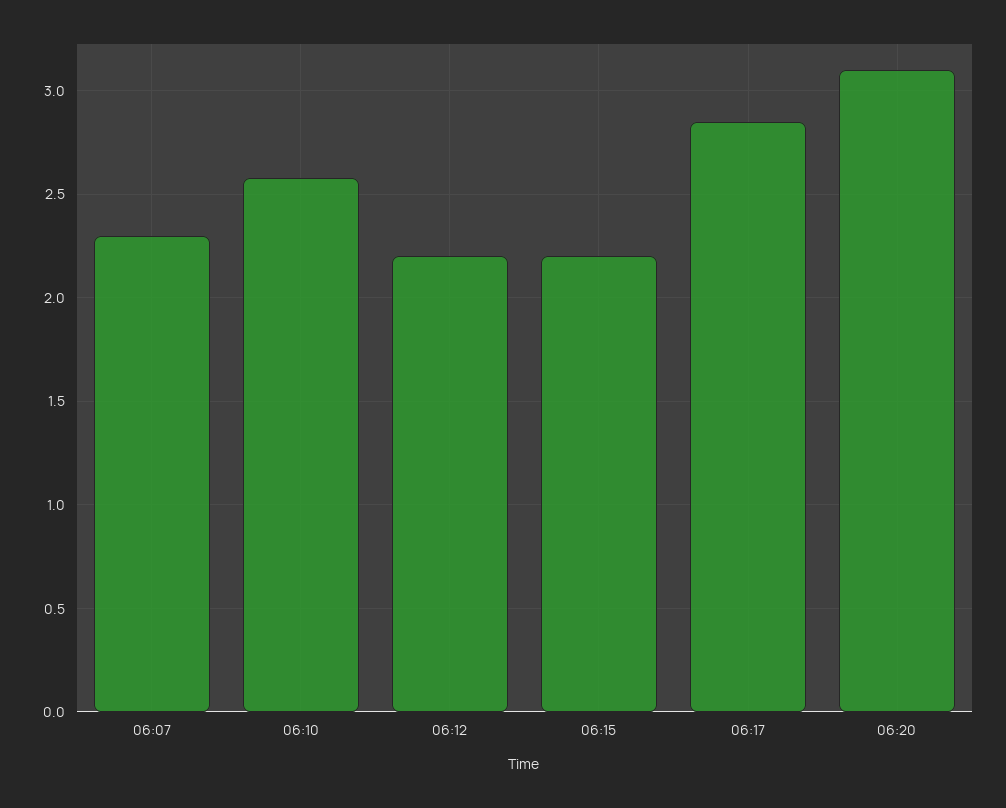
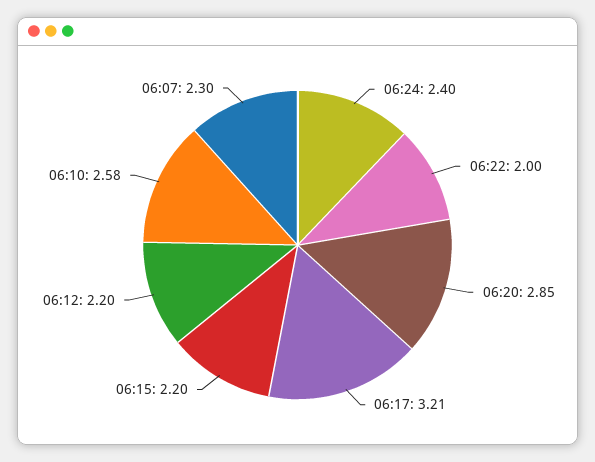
06:17: 2.85 -> 3.21
06:20: 3.1 -> 2.85
06:24: none -> 2.4
06:22: none -> 2

